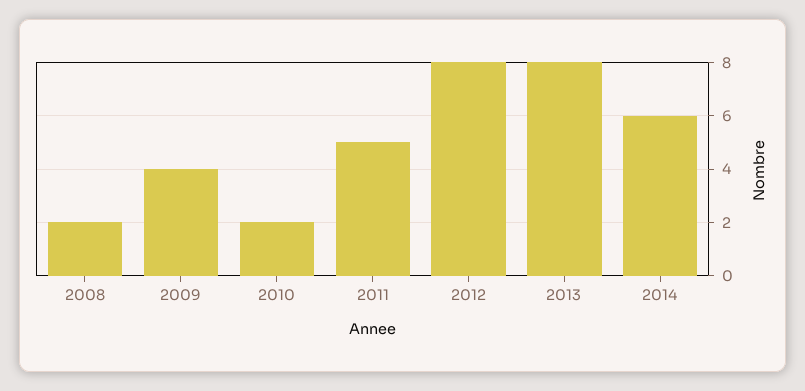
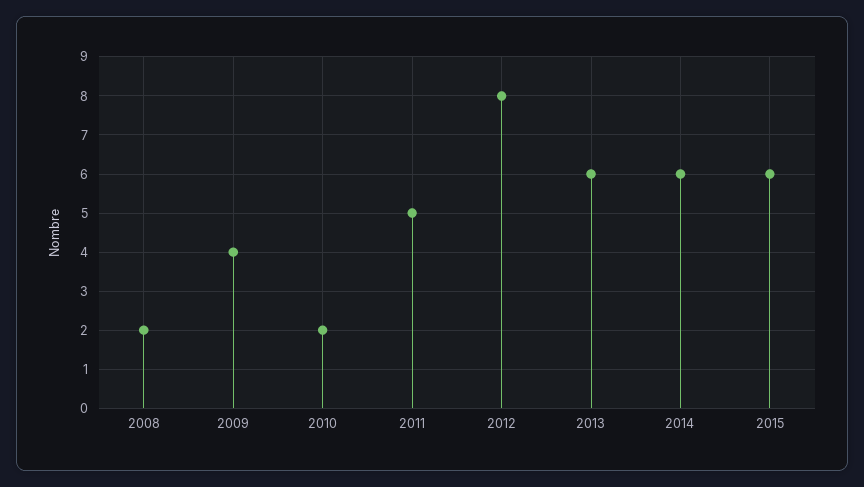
2013: 8 -> 6
2015: none -> 6

